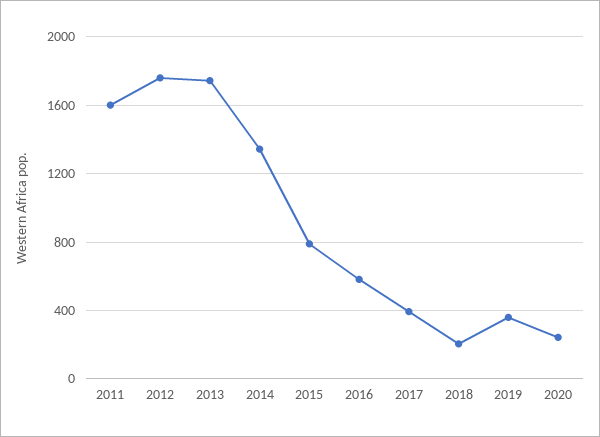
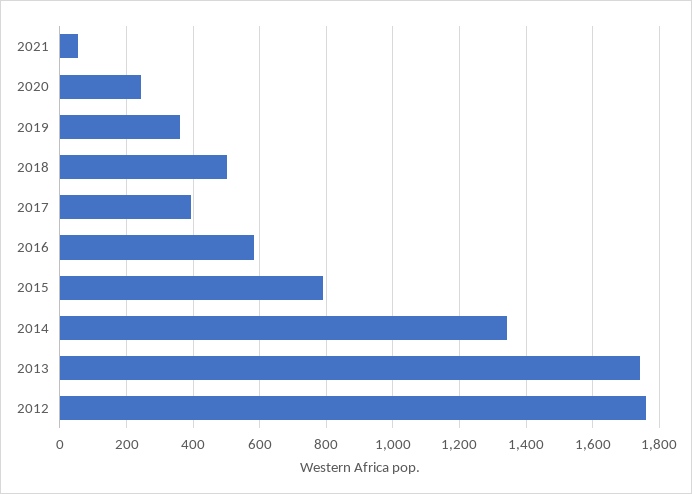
2011: 1600 -> none
2018: 200 -> 500
2021: none -> 60

